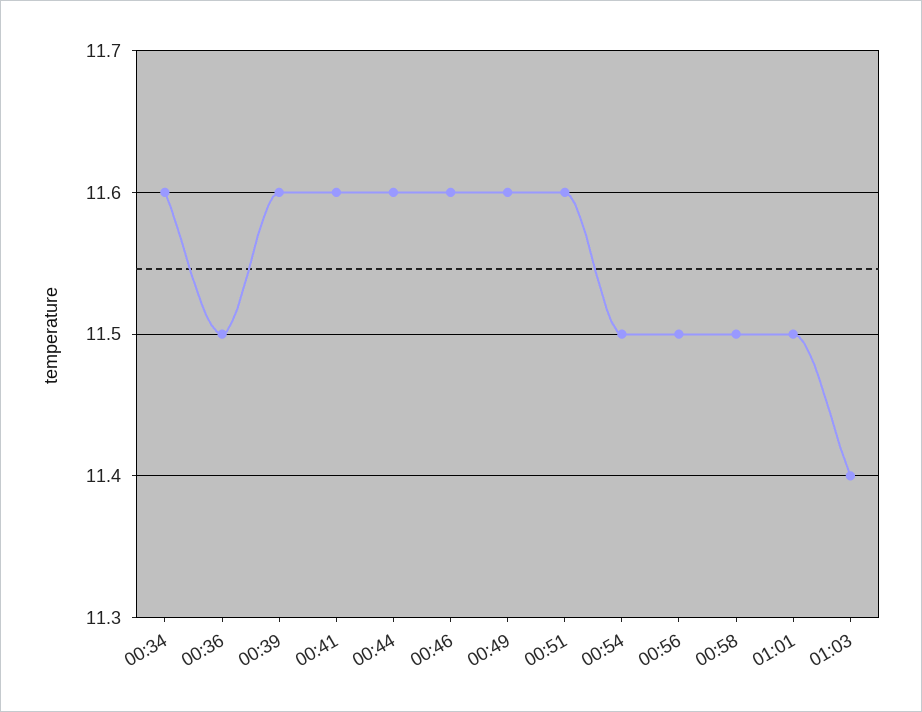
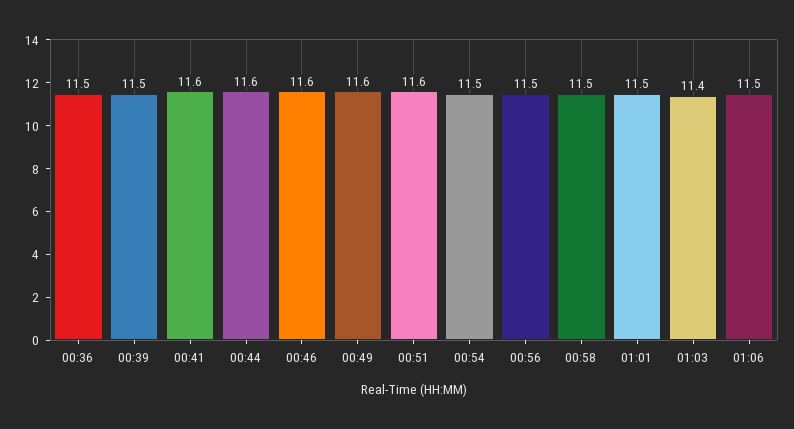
00:34: 11.6 -> none
00:39: 11.6 -> 11.5
01:06: none -> 11.5

